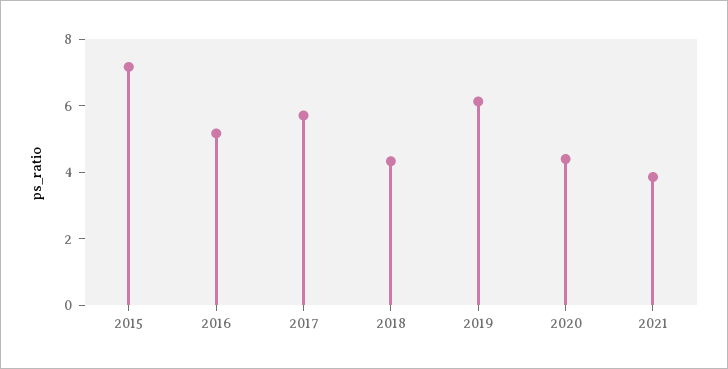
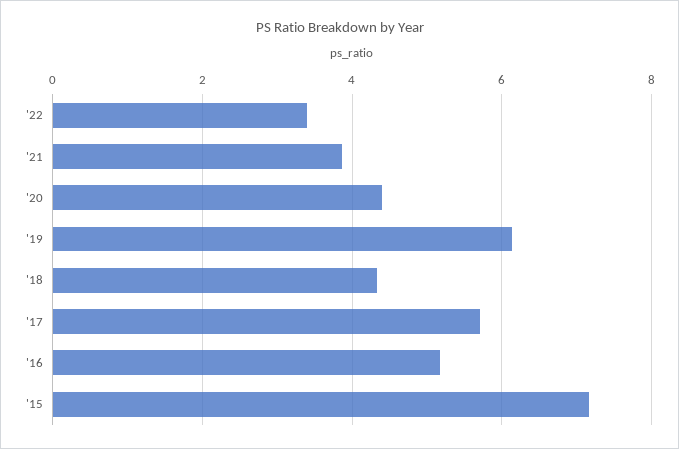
'22: none -> 3.4

